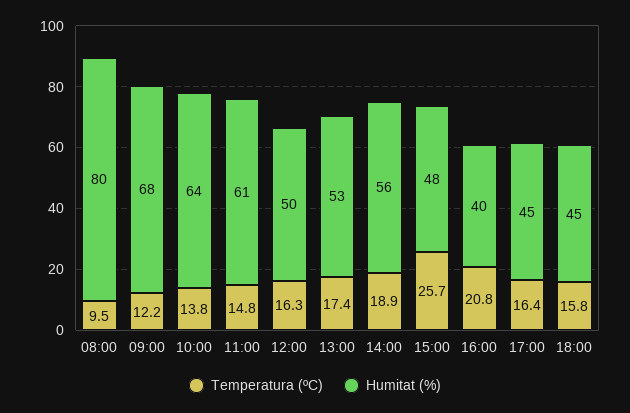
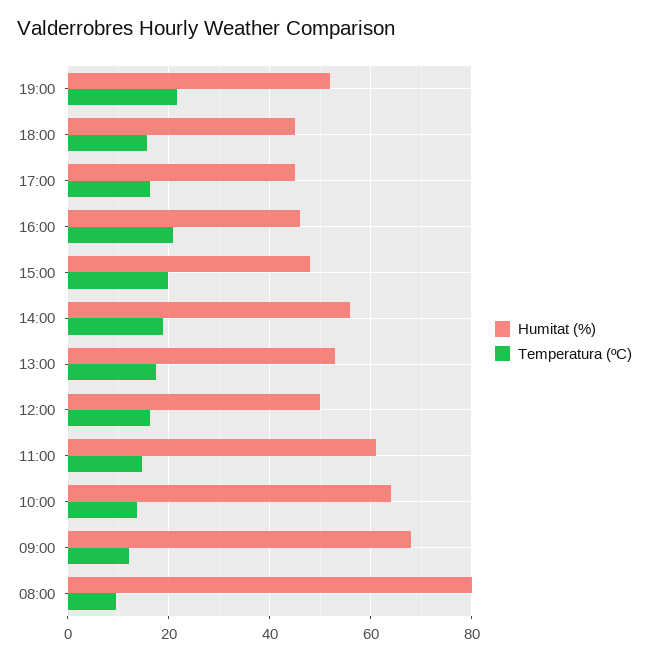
Temperatura (ºC), 15:00: 25.7 -> 20
Humitat (%), 16:00: 40 -> 46
Humitat (%), 19:00: none -> 52
Temperatura (ºC), 19:00: none -> 22

